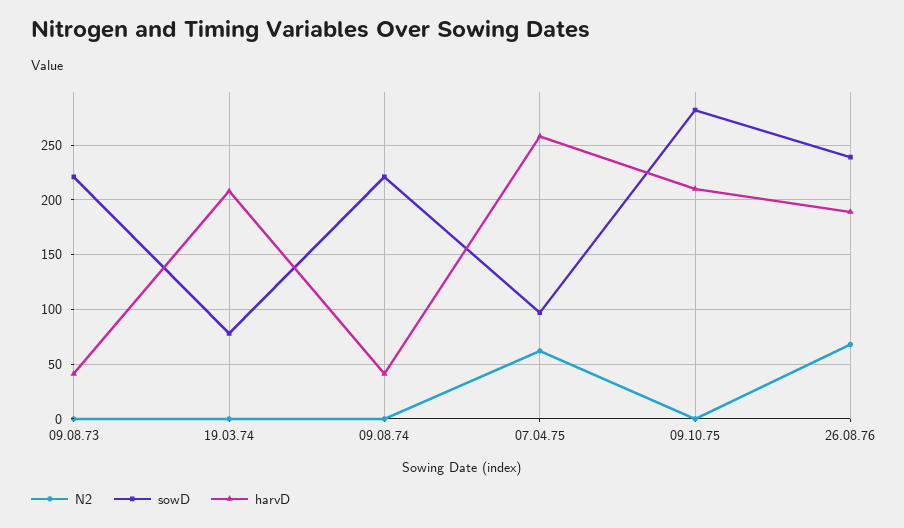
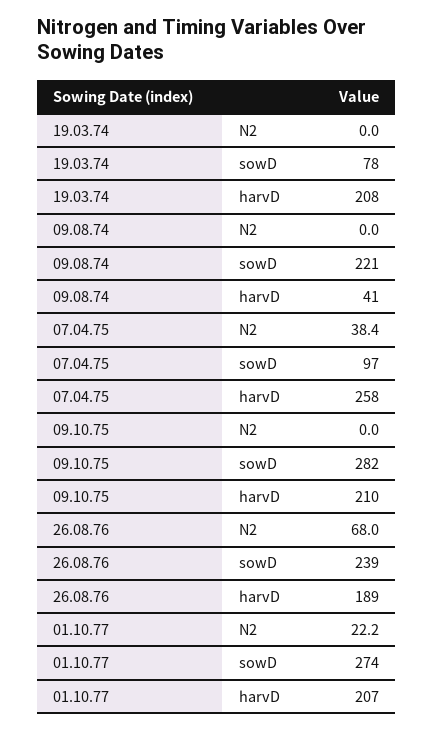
N2, 09.08.73: 0 -> none
sowD, 09.08.73: 220 -> none
harvD, 09.08.73: 40 -> none
N2, 07.04.75: 60 -> 38.4
N2, 01.10.77: none -> 22.2
sowD, 01.10.77: none -> 274
harvD, 01.10.77: none -> 207

